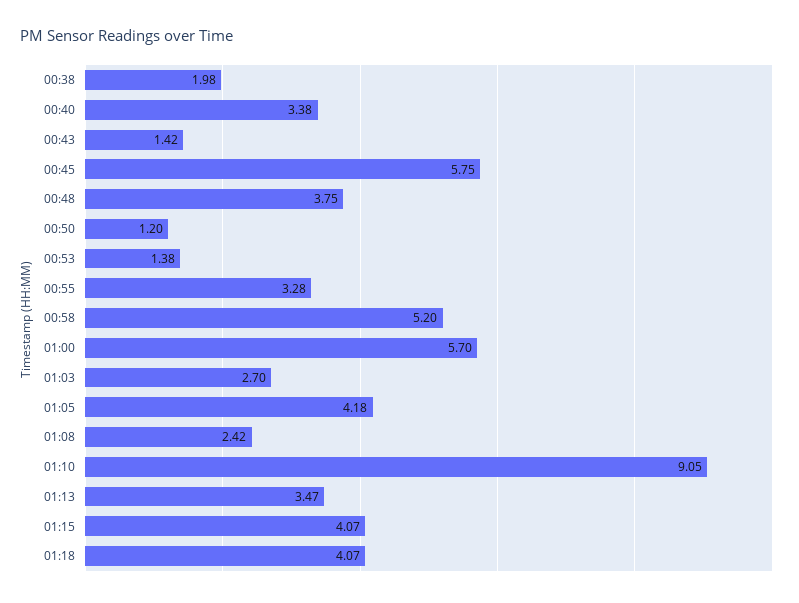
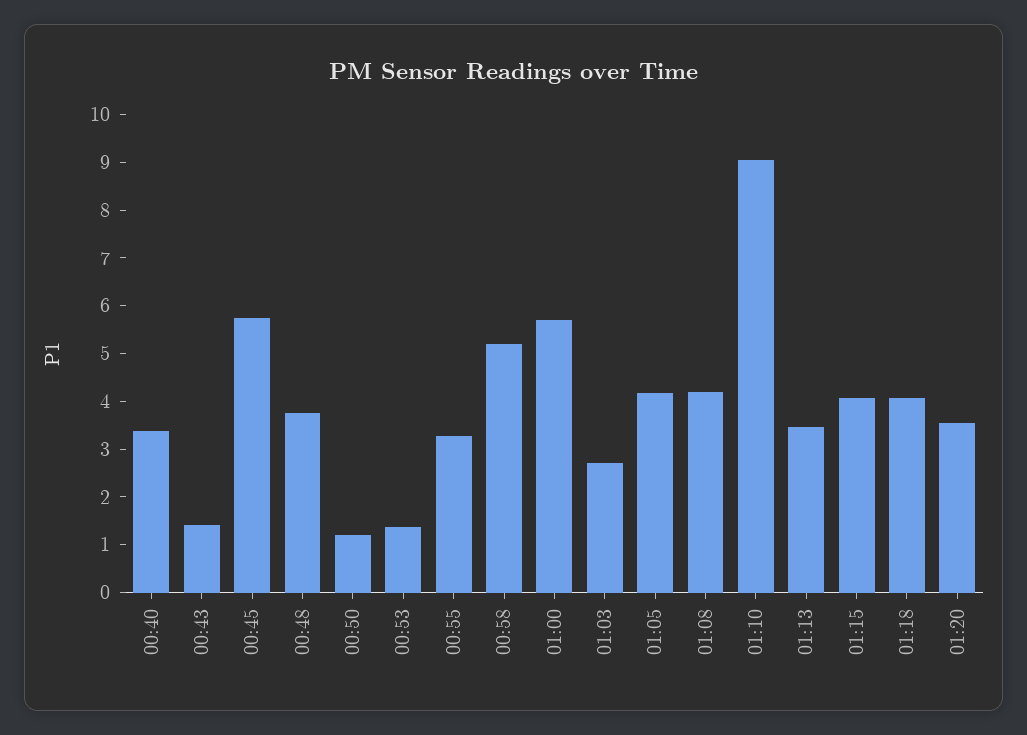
00:38: 1.98 -> none
01:08: 2.42 -> 4.2
01:20: none -> 3.6

